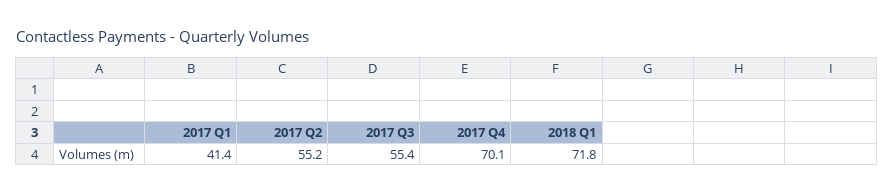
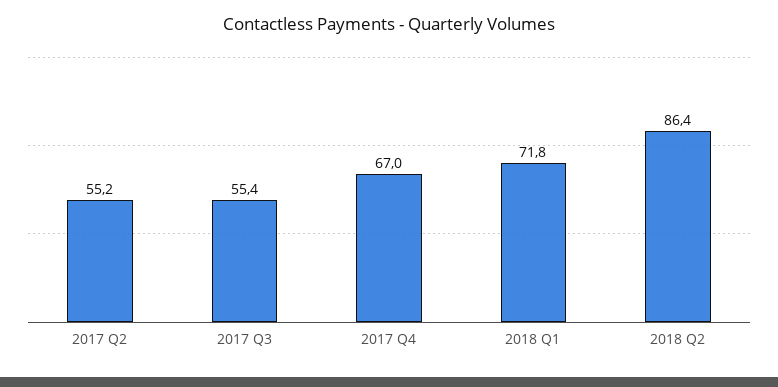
2017 Q1: 41.4 -> none
2017 Q4: 70.1 -> 67
2018 Q2: none -> 86.4

